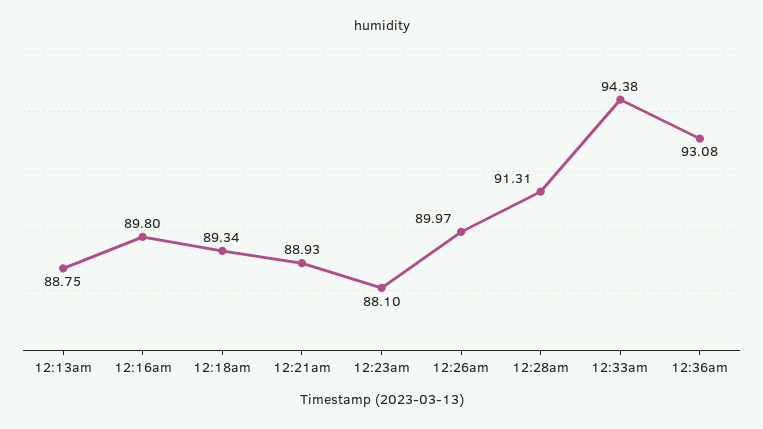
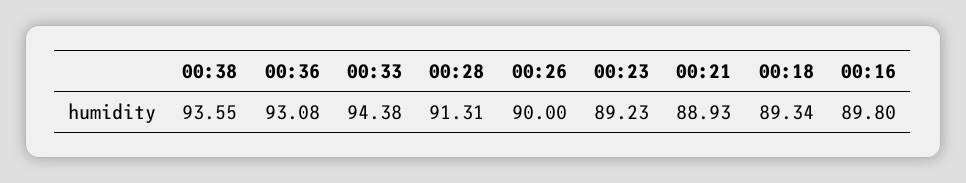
12:13am: 88.75 -> none
12:23am: 88.1 -> 89.23
12:26am: 89.97 -> 90
00:38: none -> 93.55

